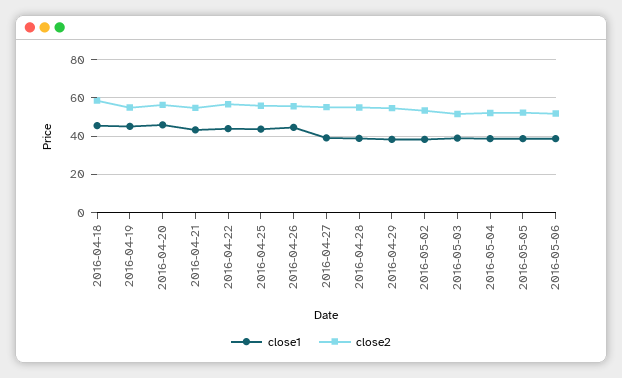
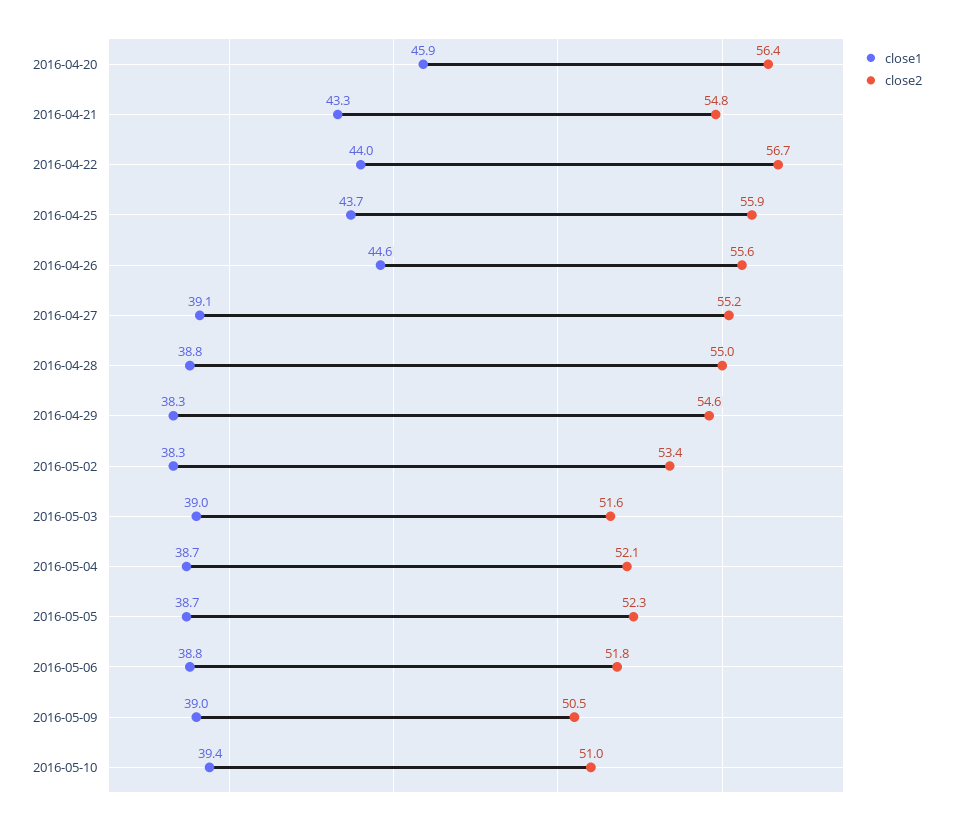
close1, 2016-04-18: 45 -> none
close2, 2016-04-18: 60 -> none
close1, 2016-04-19: 45 -> none
close2, 2016-04-19: 55 -> none
close1, 2016-05-09: none -> 39
close2, 2016-05-09: none -> 50.5
close1, 2016-05-10: none -> 39.4
close2, 2016-05-10: none -> 51

